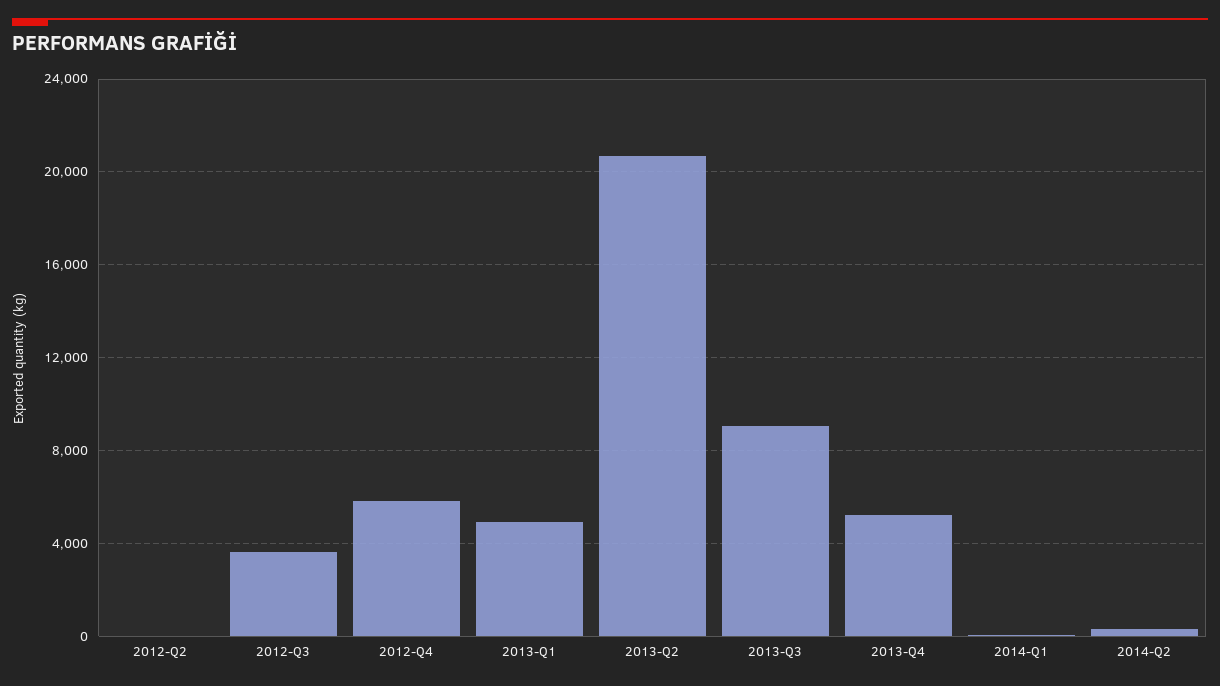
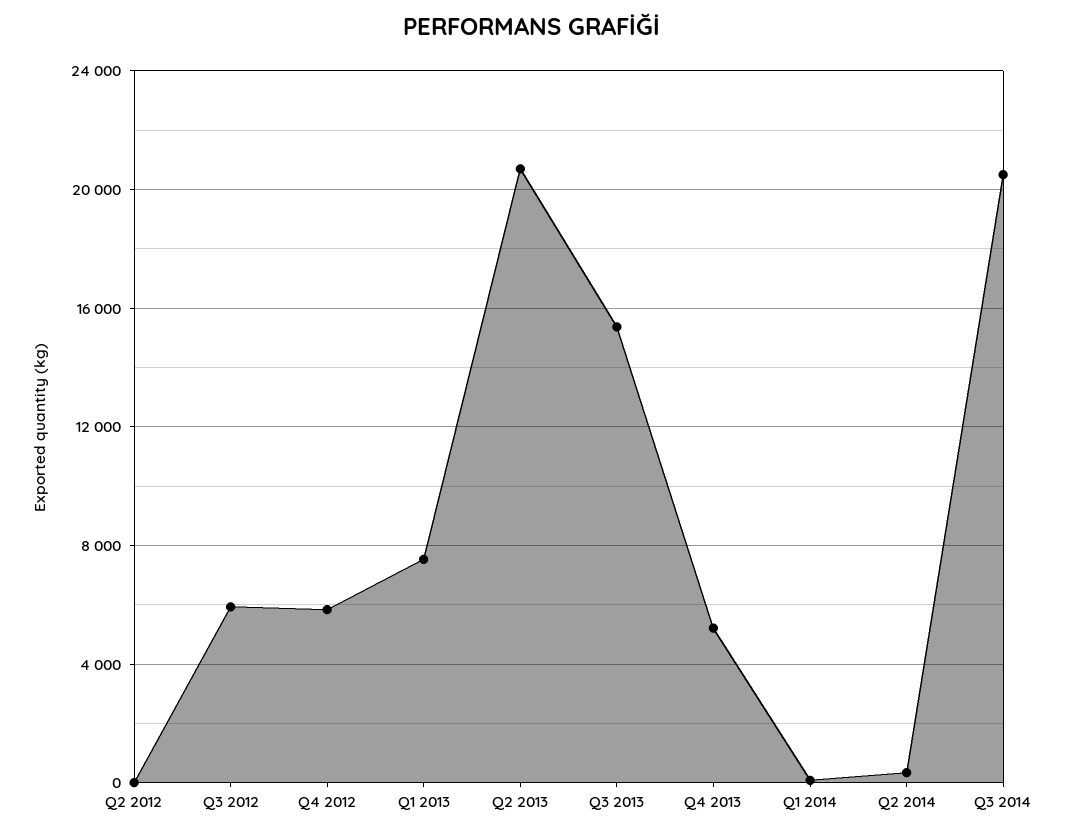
2012-Q3: 3500 -> 6000
2013-Q1: 5000 -> 7500
2013-Q3: 9000 -> 15500
Q3 2014: none -> 20500

